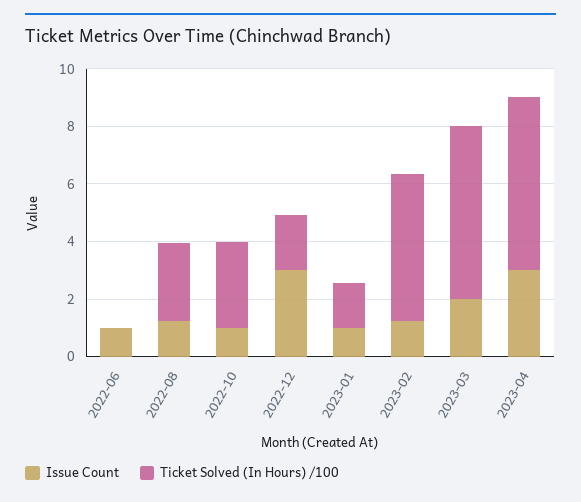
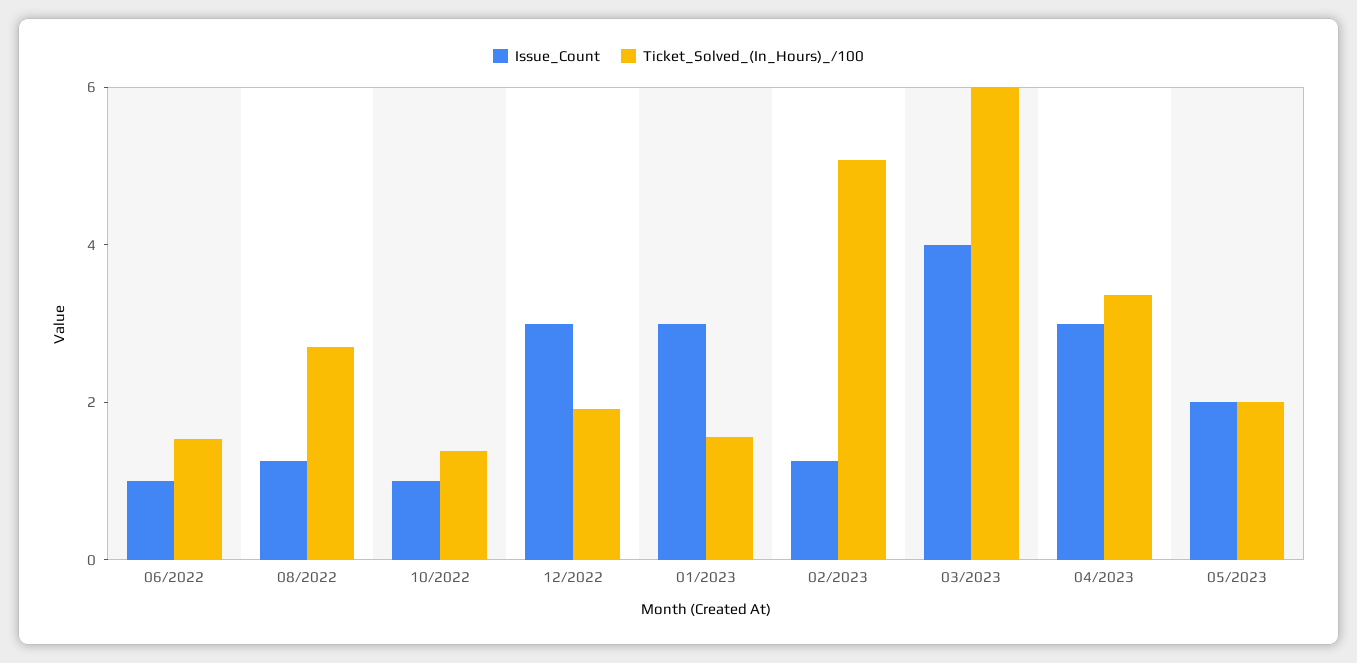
Ticket Solved (In Hours) /100, 2022-06: 0 -> 1.5
Ticket Solved (In Hours) /100, 2022-10: 3 -> 1.5
Issue Count, 2023-01: 1 -> 3
Issue Count, 2023-03: 2 -> 4
Ticket Solved (In Hours) /100, 2023-04: 6 -> 3.5
Issue Count, 05/2023: none -> 2
Ticket Solved (In Hours) /100, 05/2023: none -> 2

